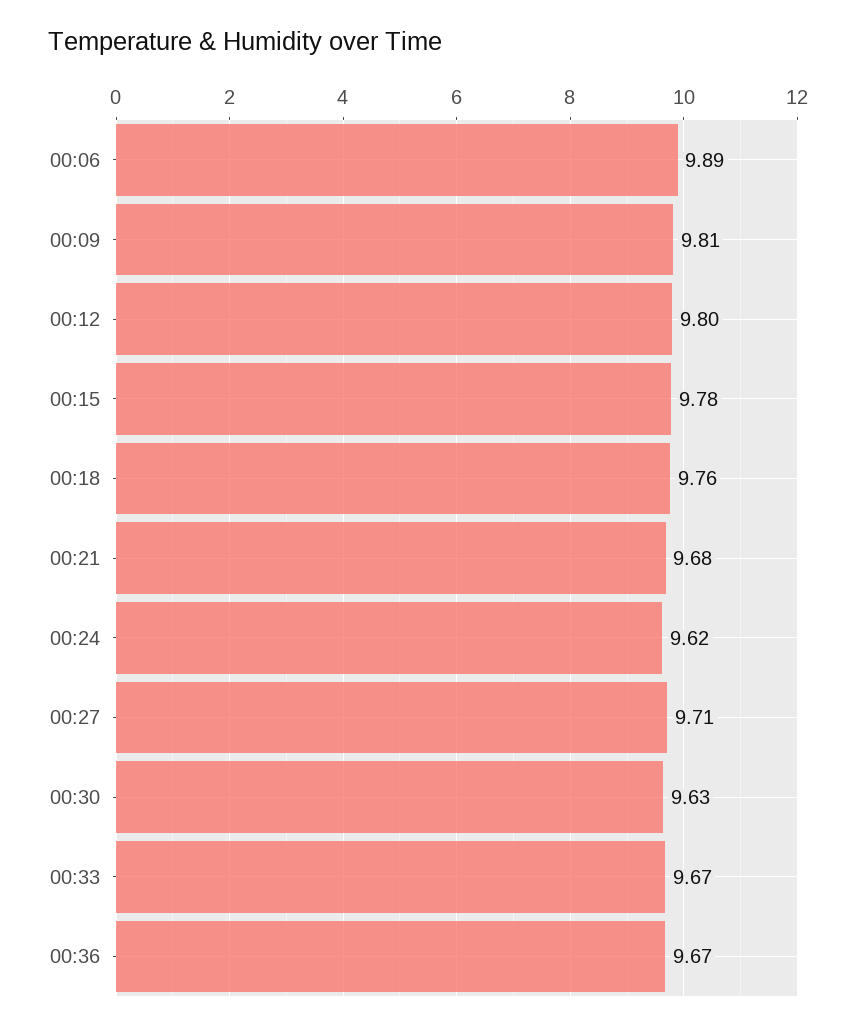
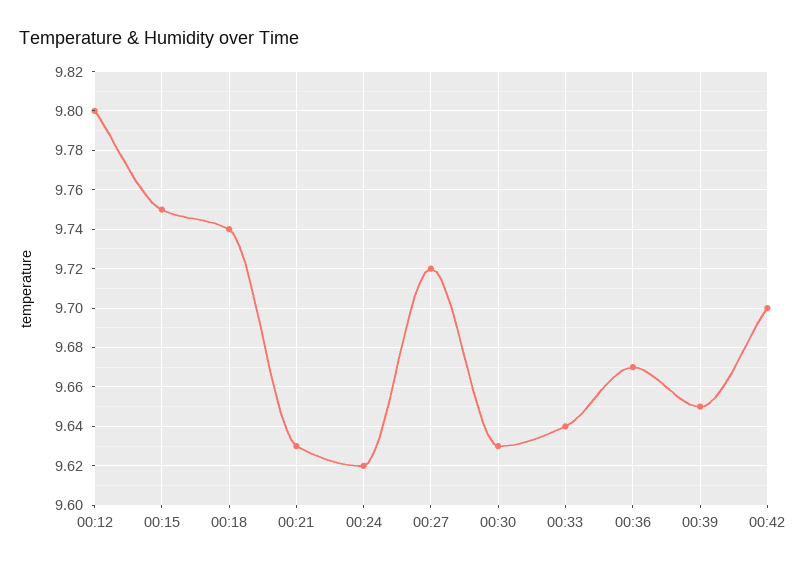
00:06: 9.89 -> none
00:09: 9.81 -> none
00:15: 9.78 -> 9.75
00:18: 9.76 -> 9.74
00:21: 9.68 -> 9.63
00:27: 9.71 -> 9.72
00:33: 9.67 -> 9.64
00:39: none -> 9.65
00:42: none -> 9.7

